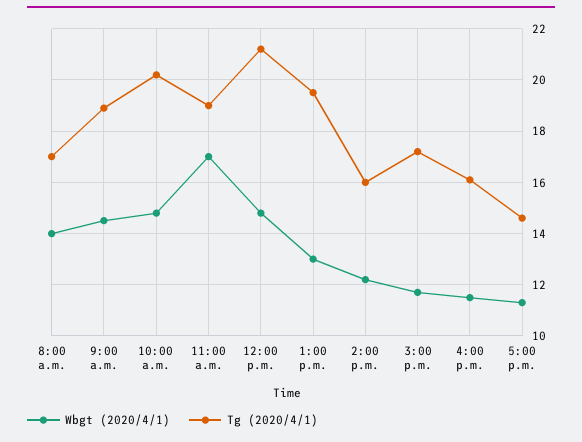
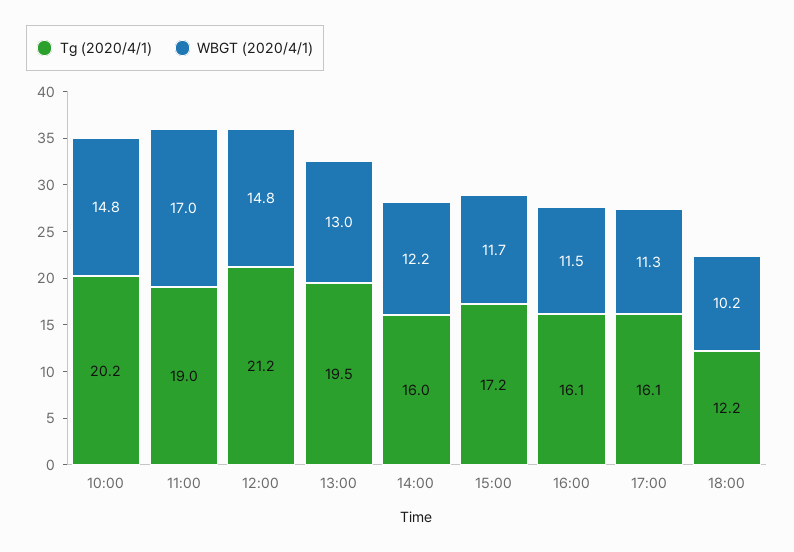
Wbgt (2020/4/1), 8:00 a.m.: 14 -> none
Tg (2020/4/1), 8:00 a.m.: 17 -> none
Wbgt (2020/4/1), 9:00 a.m.: 14.5 -> none
Tg (2020/4/1), 9:00 a.m.: 19 -> none
Tg (2020/4/1), 5:00 p.m.: 14.5 -> 16.1
Tg (2020/4/1), 18:00: none -> 12.2
Wbgt (2020/4/1), 18:00: none -> 10.2

